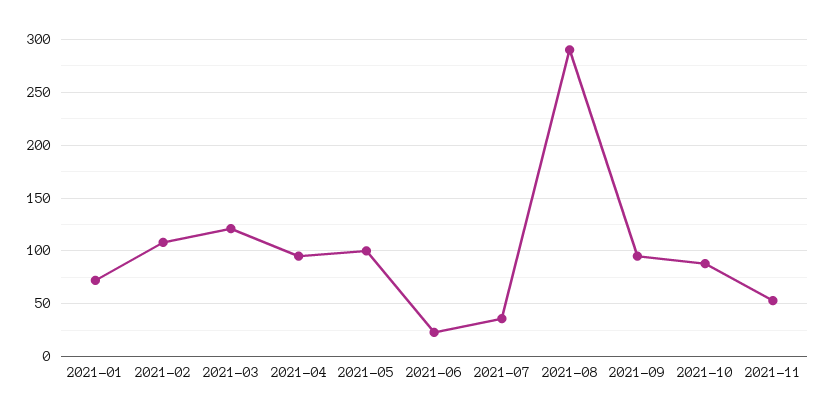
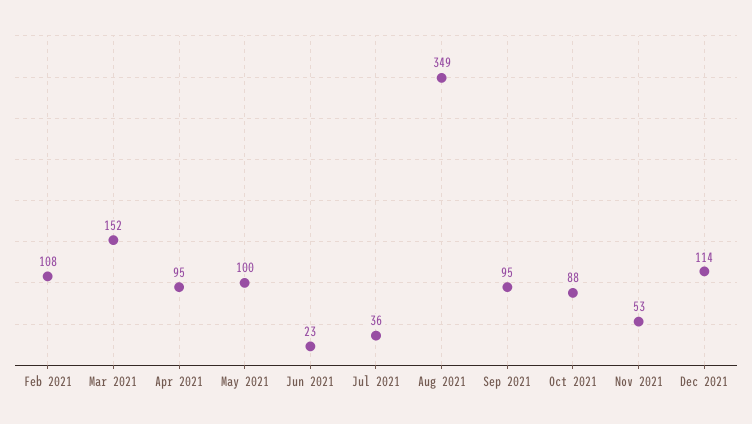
2021-01: 70 -> none
2021-03: 120 -> 152
2021-08: 290 -> 349
Dec 2021: none -> 114

